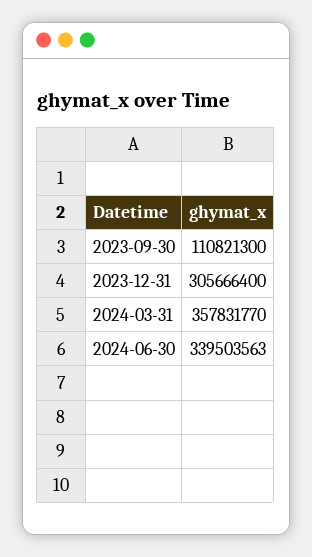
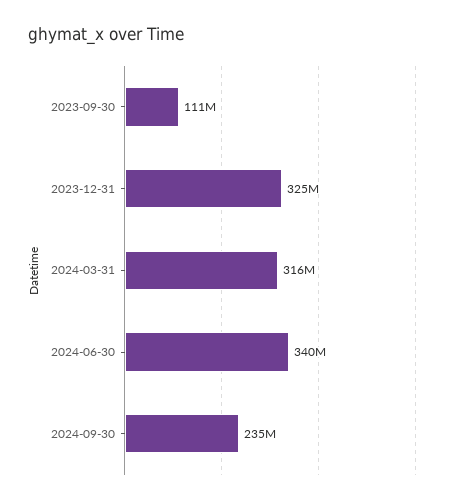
2023-12-31: 305666400 -> 325000000
2024-03-31: 357831770 -> 316000000
2024-09-30: none -> 235000000

